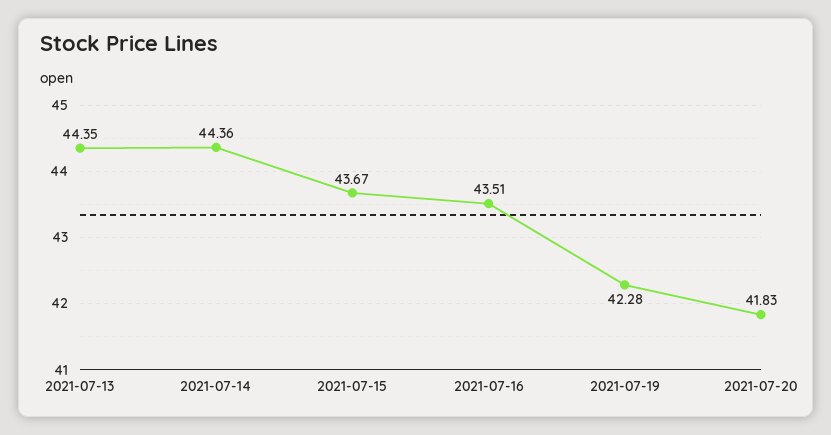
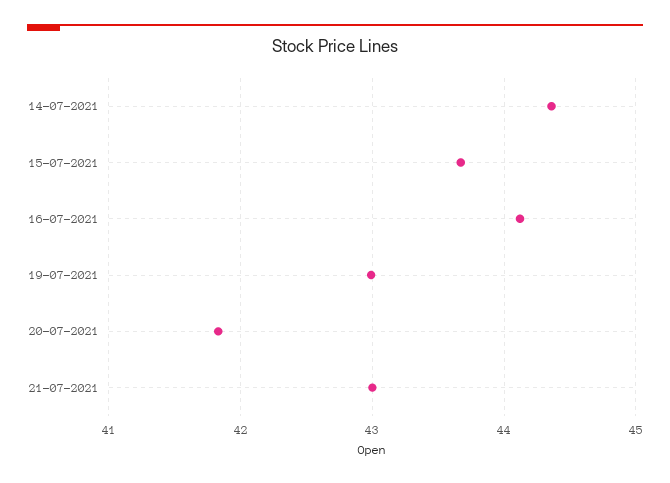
2021-07-13: 44.35 -> none
2021-07-16: 43.51 -> 44.1
2021-07-19: 42.28 -> 43
21-07-2021: none -> 43

